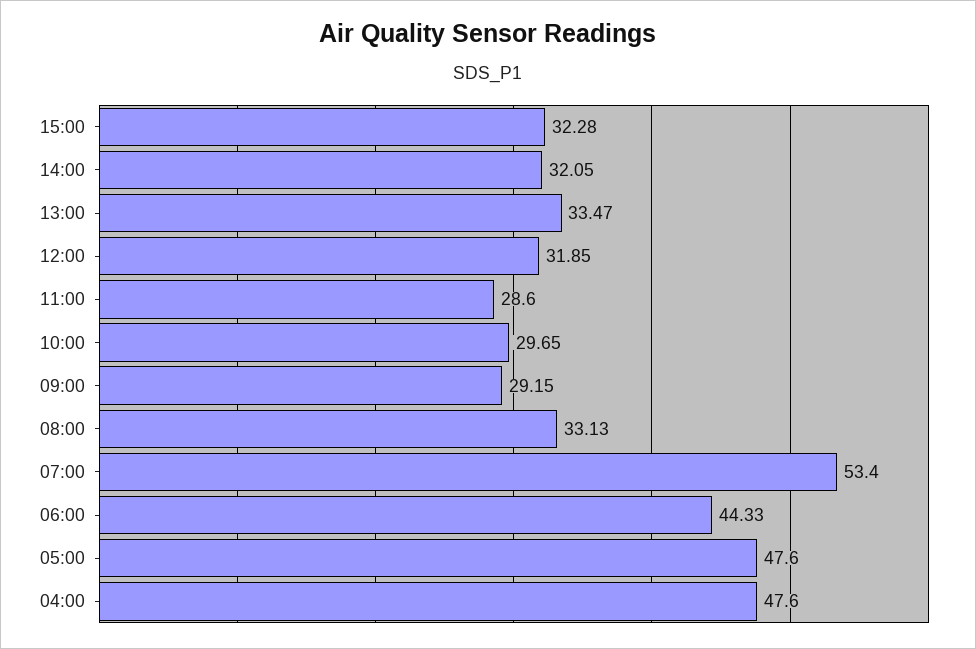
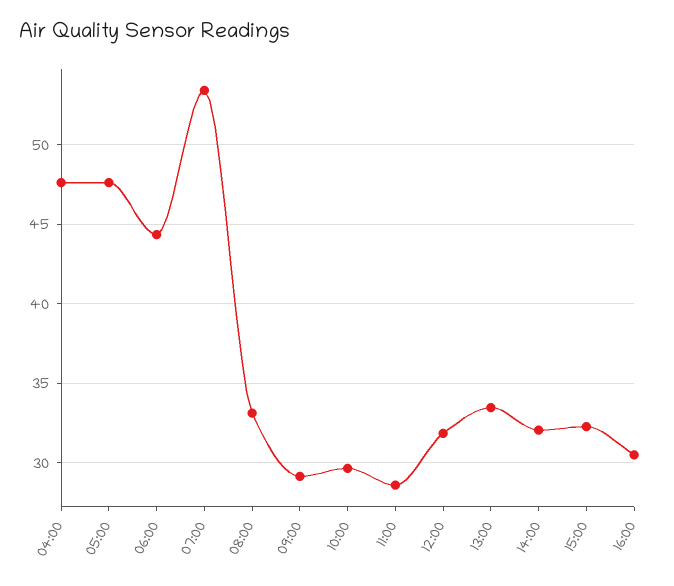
16:00: none -> 30.5

